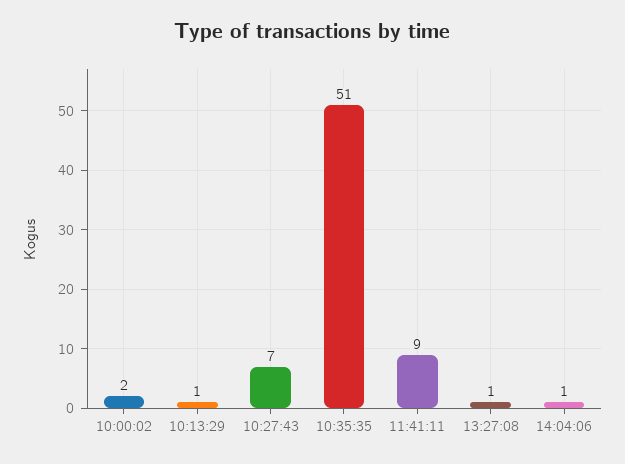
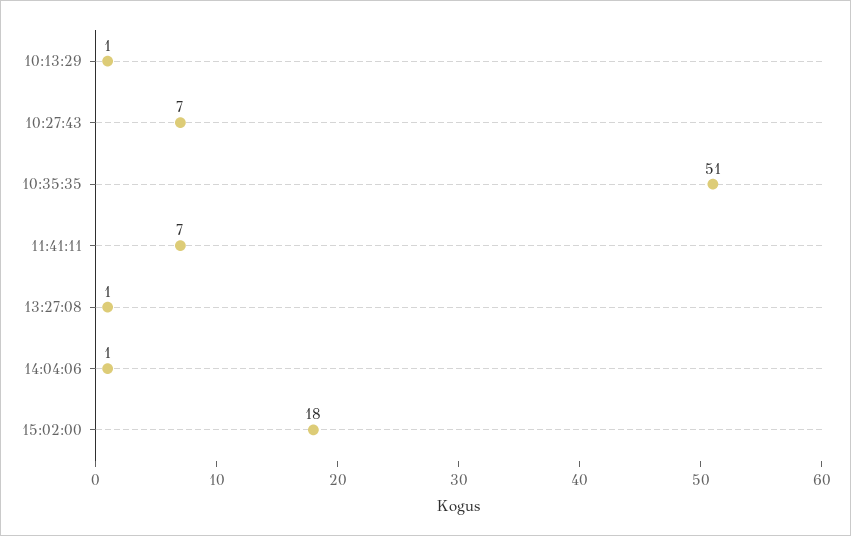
10:00:02: 2 -> none
11:41:11: 9 -> 7
15:02:00: none -> 18

